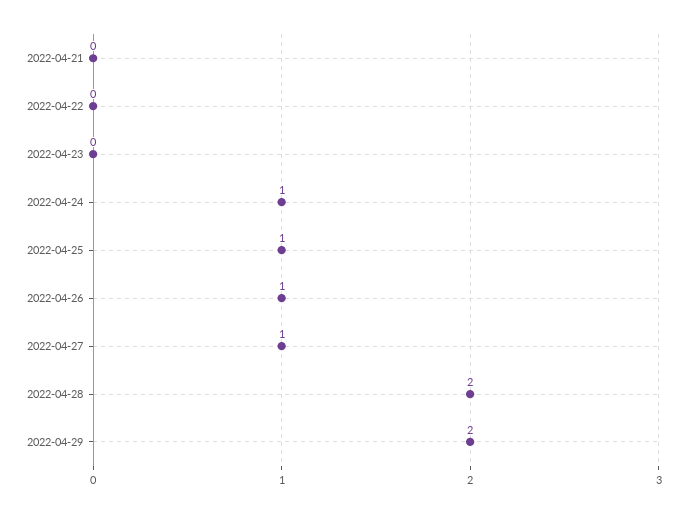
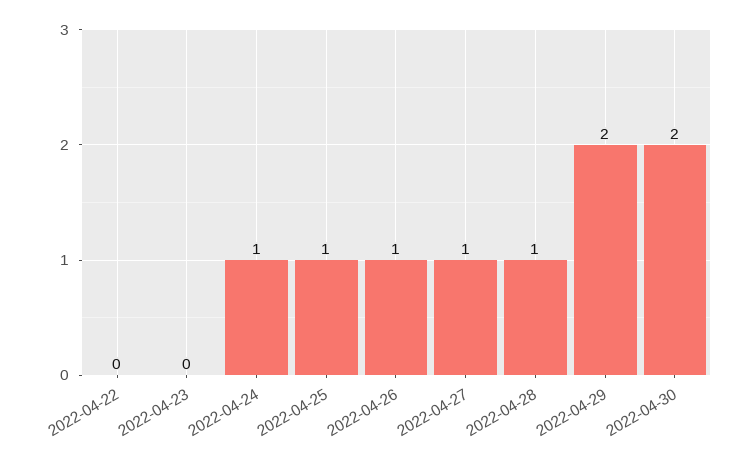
2022-04-21: 0 -> none
2022-04-28: 2 -> 1
2022-04-30: none -> 2

